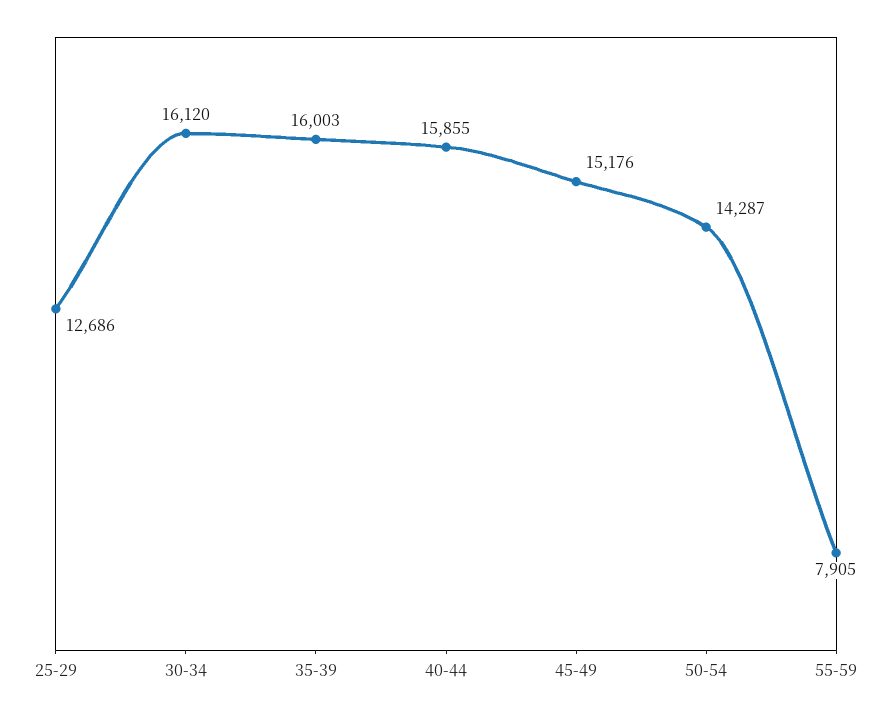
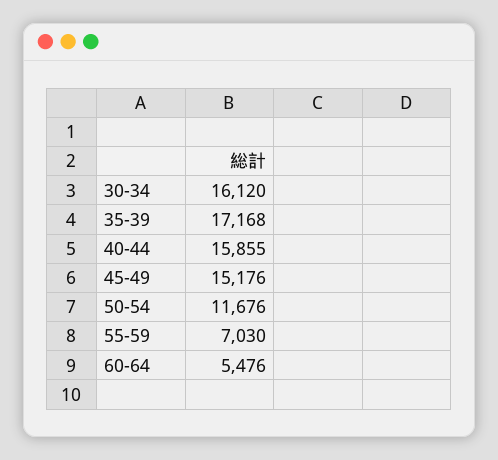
25-29: 12686 -> none
35-39: 16003 -> 17168
50-54: 14287 -> 11676
55-59: 7905 -> 7030
60-64: none -> 5476

